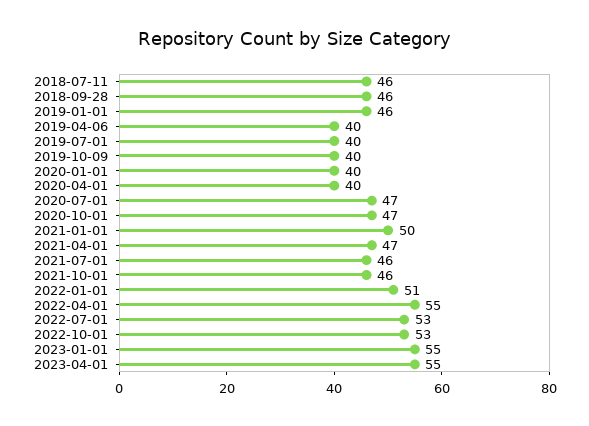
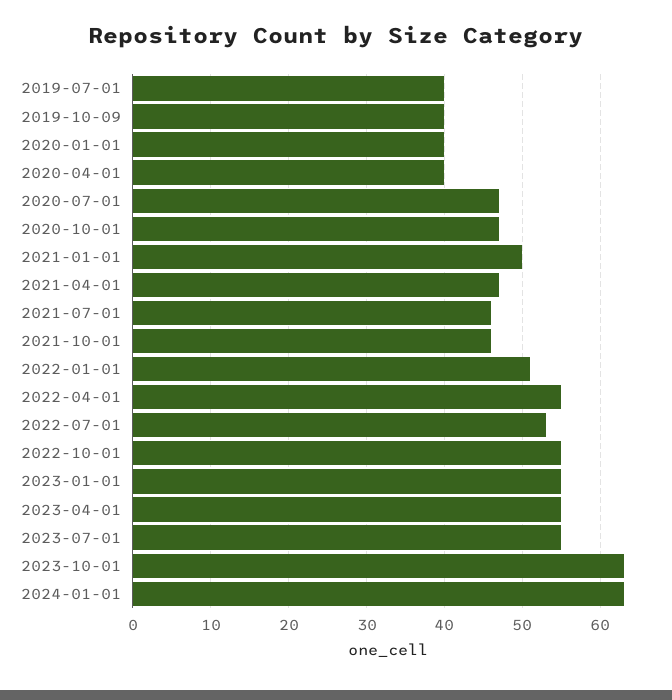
2018-07-11: 46 -> none
2018-09-28: 46 -> none
2019-01-01: 46 -> none
2019-04-06: 40 -> none
2022-10-01: 53 -> 55
2023-07-01: none -> 55
2023-10-01: none -> 63
2024-01-01: none -> 63

